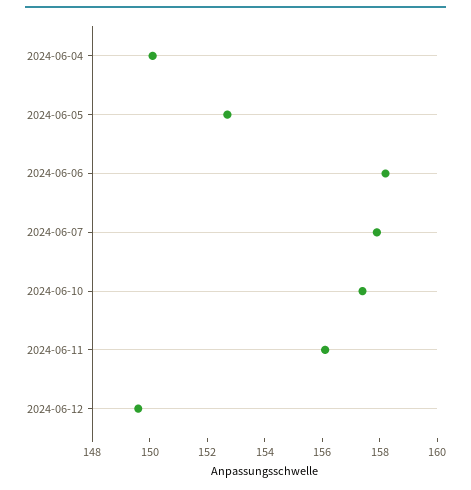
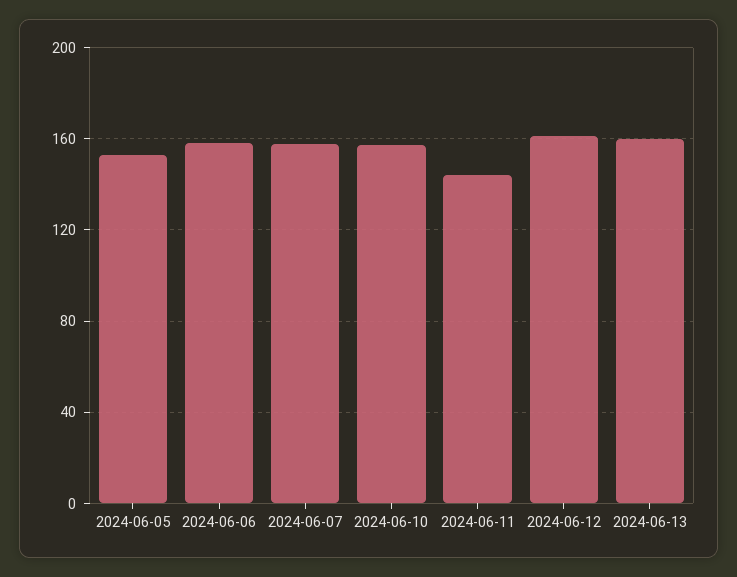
2024-06-04: 150 -> none
2024-06-11: 156 -> 145
2024-06-12: 149.5 -> 160
2024-06-13: none -> 160

